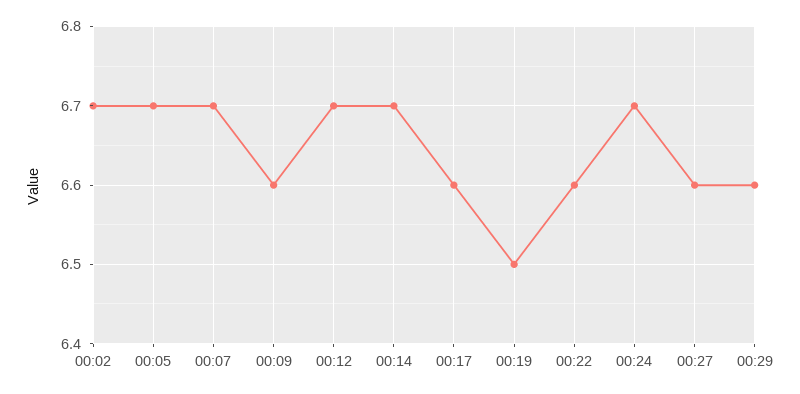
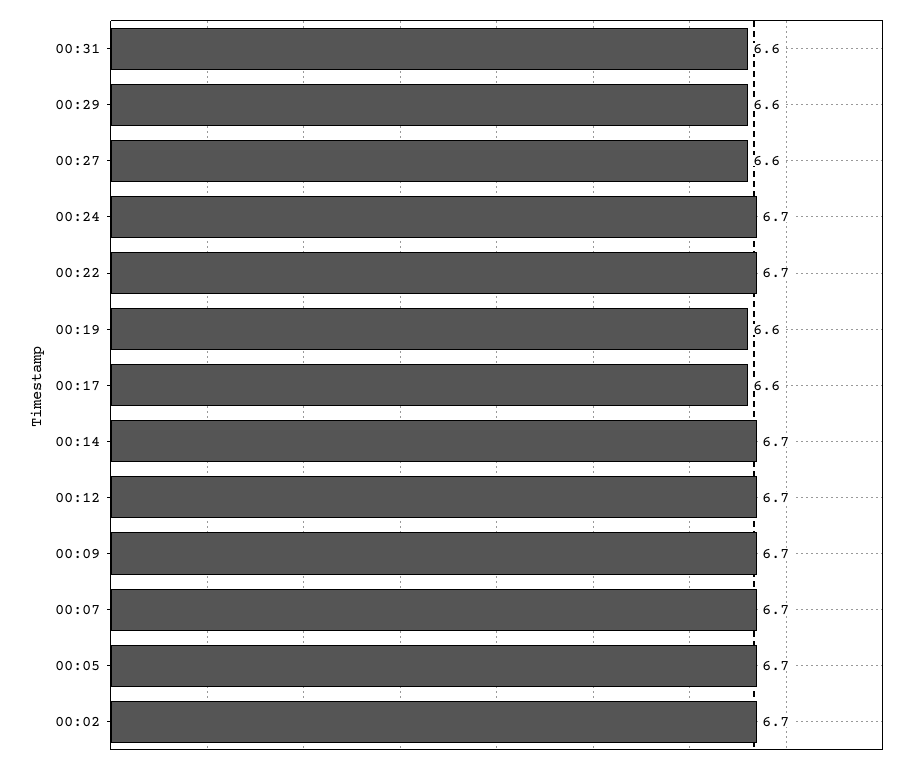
00:09: 6.6 -> 6.7
00:19: 6.5 -> 6.6
00:22: 6.6 -> 6.7
00:31: none -> 6.6

